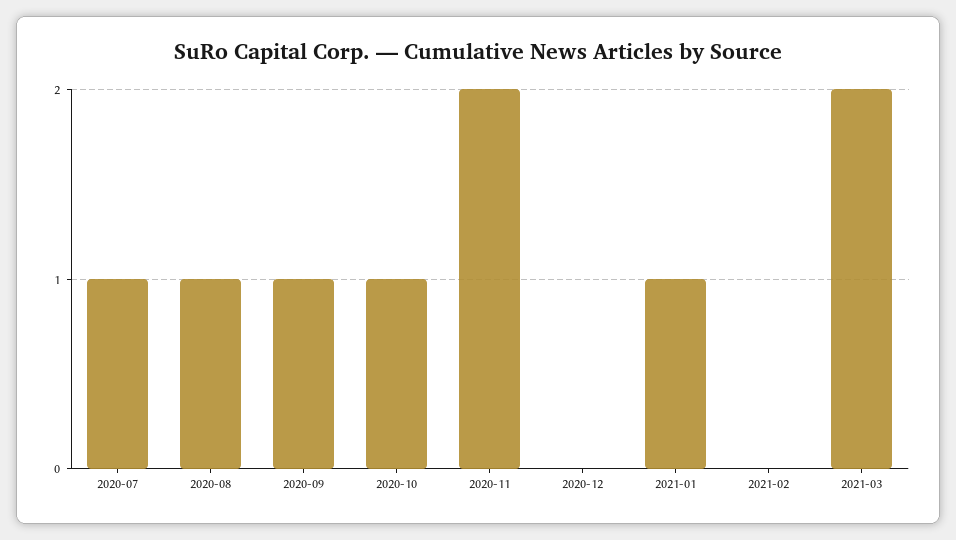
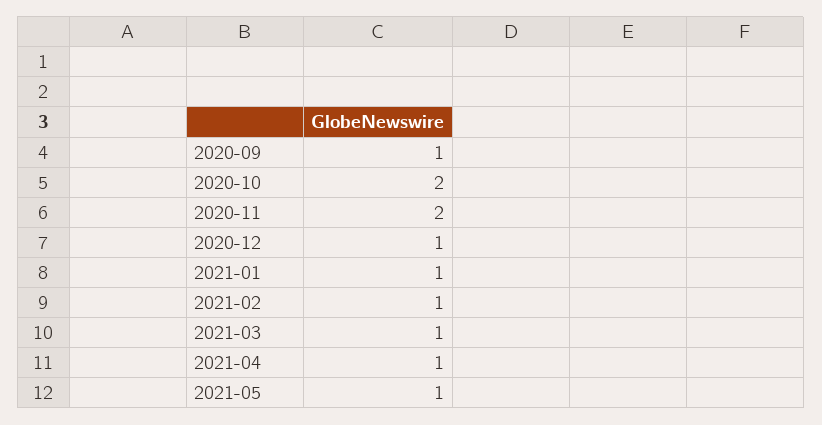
2020-07: 1 -> none
2020-08: 1 -> none
2020-10: 1 -> 2
2020-12: 0 -> 1
2021-02: 0 -> 1
2021-03: 2 -> 1
2021-04: none -> 1
2021-05: none -> 1

